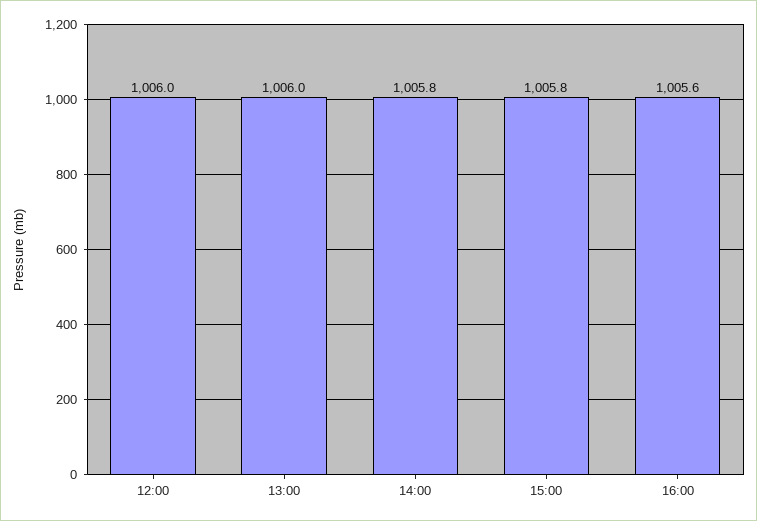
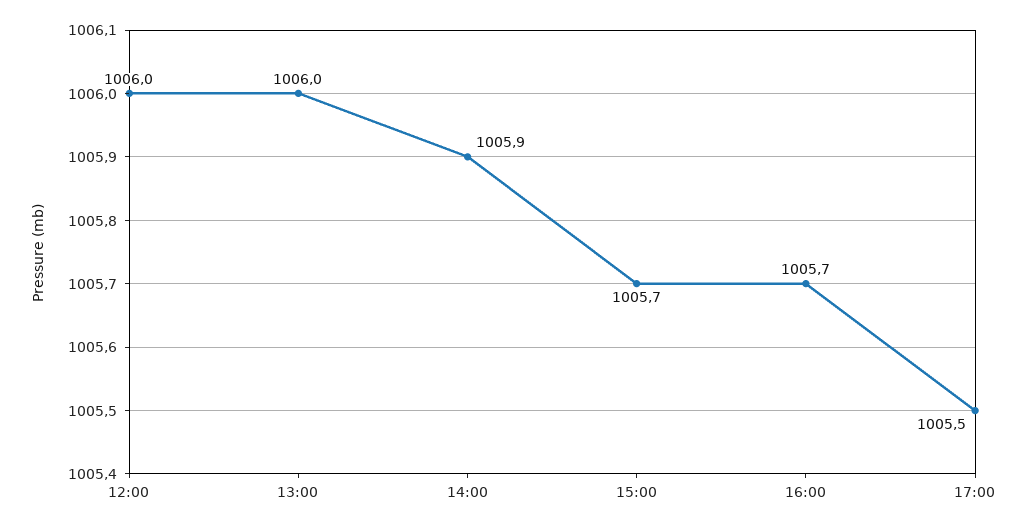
14:00: 1005.8 -> 1005.9
15:00: 1005.8 -> 1005.7
16:00: 1005.6 -> 1005.7
17:00: none -> 1005.5

